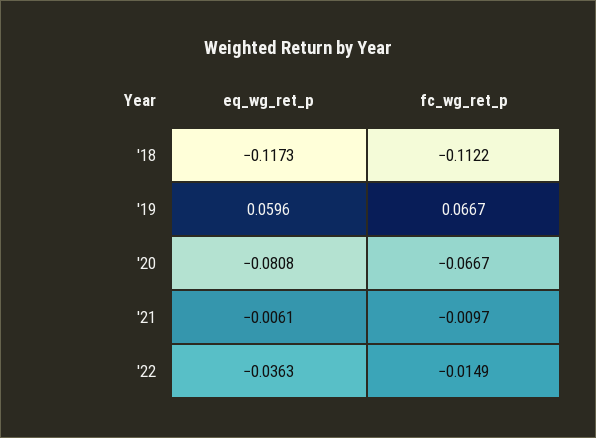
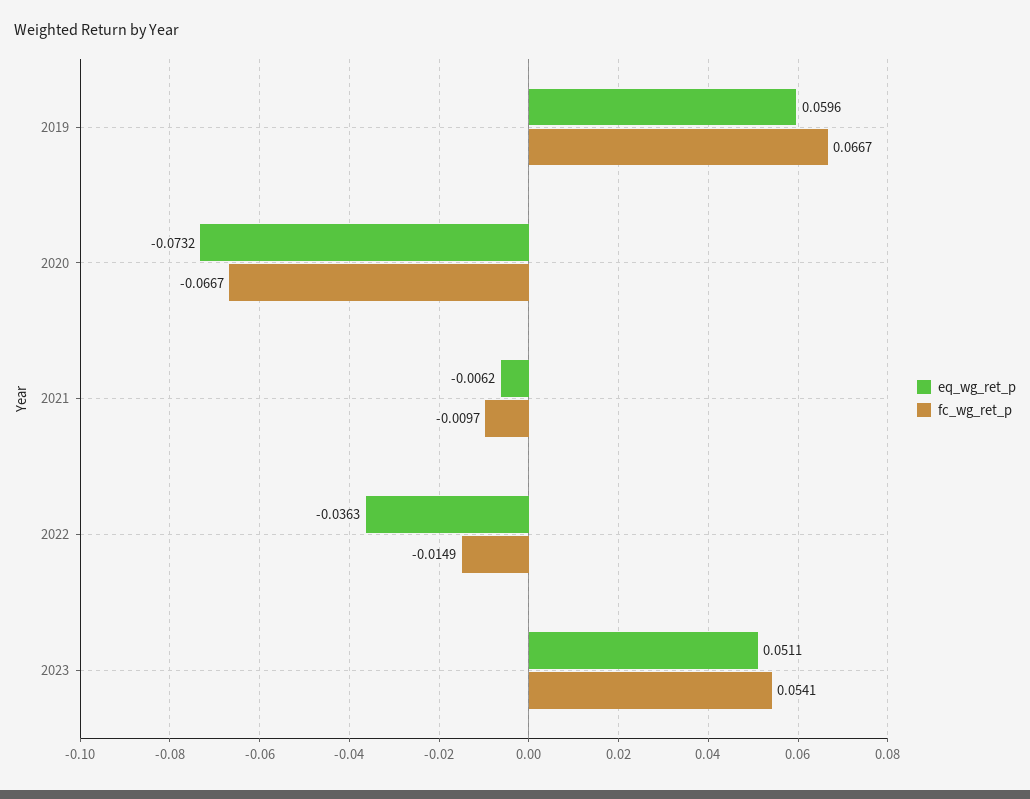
eq_wg_ret_p, '18: -0.1173 -> none
fc_wg_ret_p, '18: -0.1122 -> none
eq_wg_ret_p, '20: -0.0808 -> -0.0732
eq_wg_ret_p, '21: -0.0061 -> -0.0062
eq_wg_ret_p, 2023: none -> 0.0511
fc_wg_ret_p, 2023: none -> 0.0541

